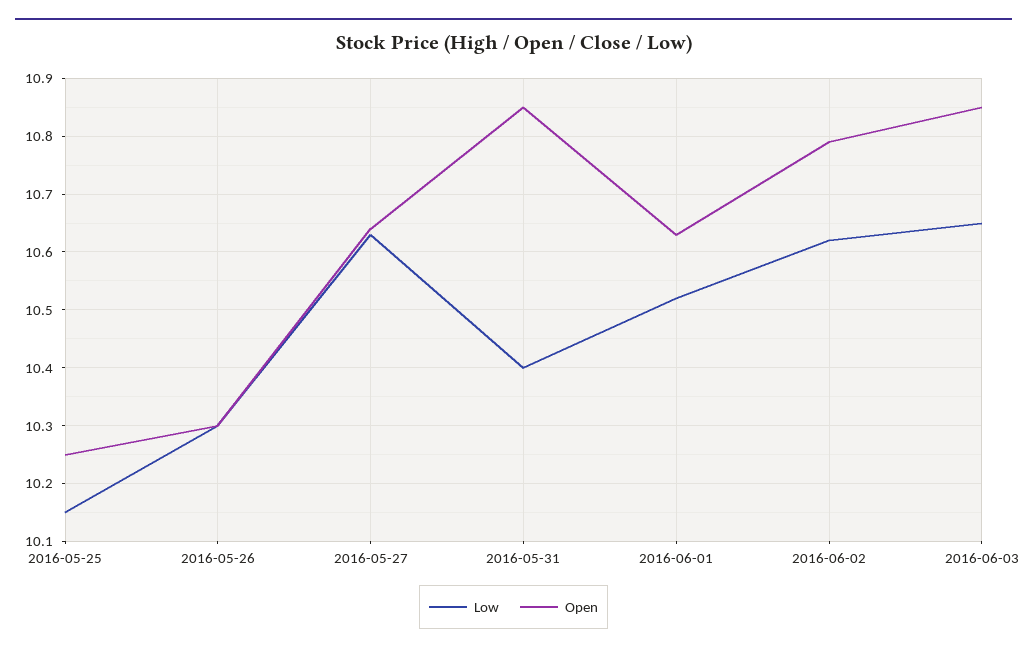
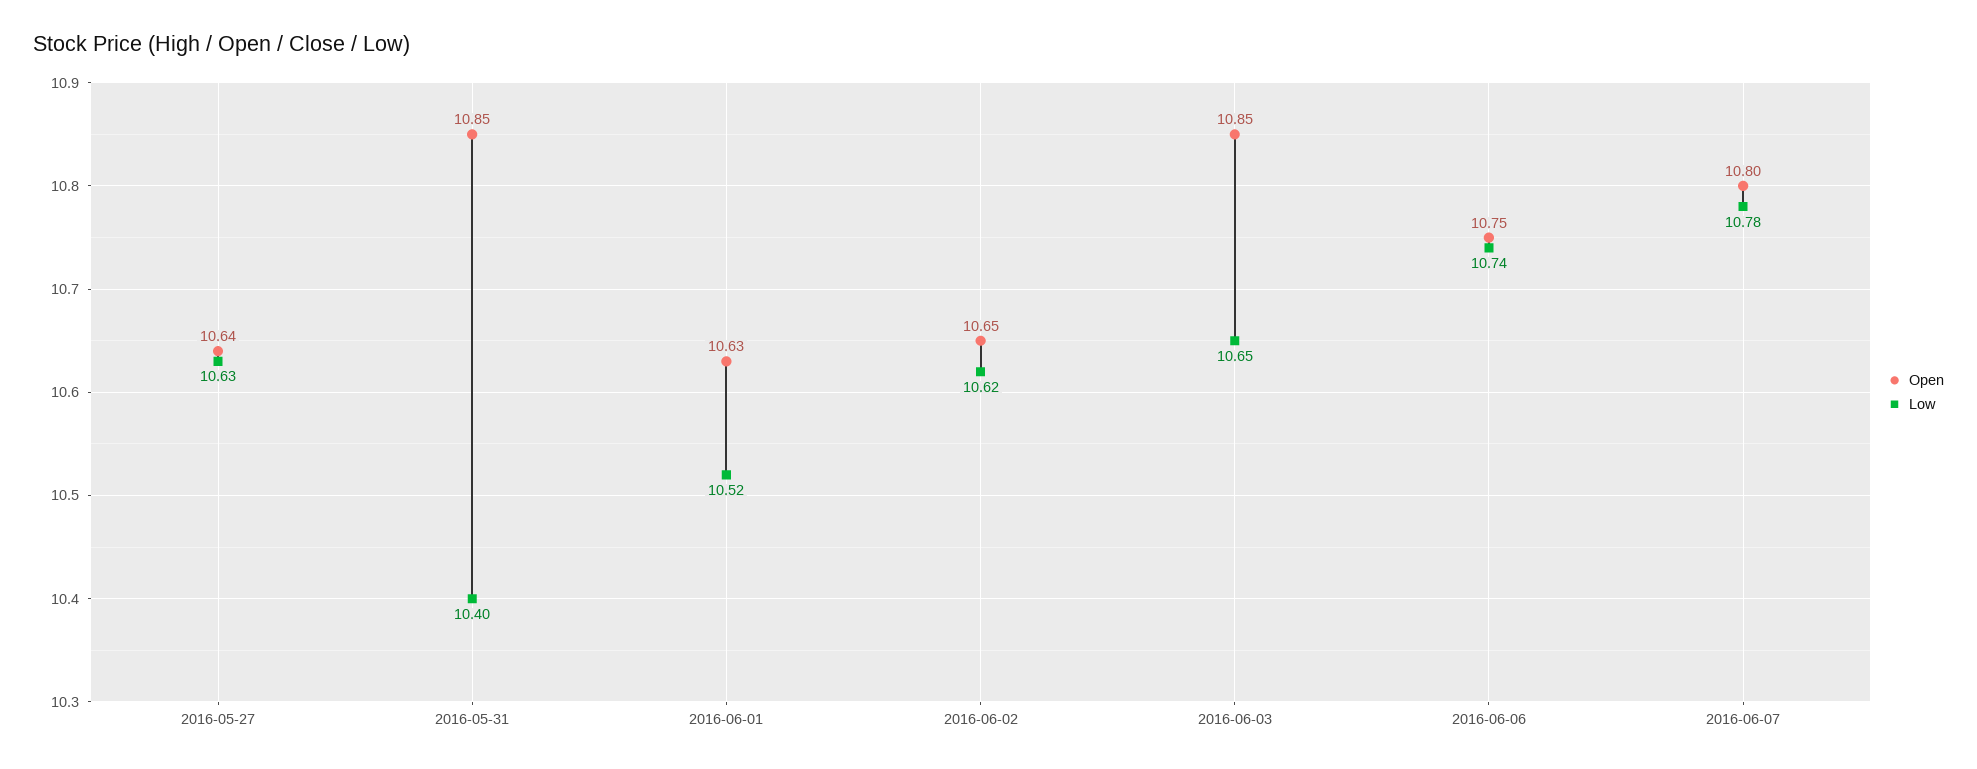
Low, 2016-05-25: 10.15 -> none
Open, 2016-05-25: 10.25 -> none
Low, 2016-05-26: 10.3 -> none
Open, 2016-05-26: 10.3 -> none
Open, 2016-06-02: 10.8 -> 10.65
Open, 2016-06-06: none -> 10.75
Low, 2016-06-06: none -> 10.74
Open, 2016-06-07: none -> 10.8
Low, 2016-06-07: none -> 10.78

